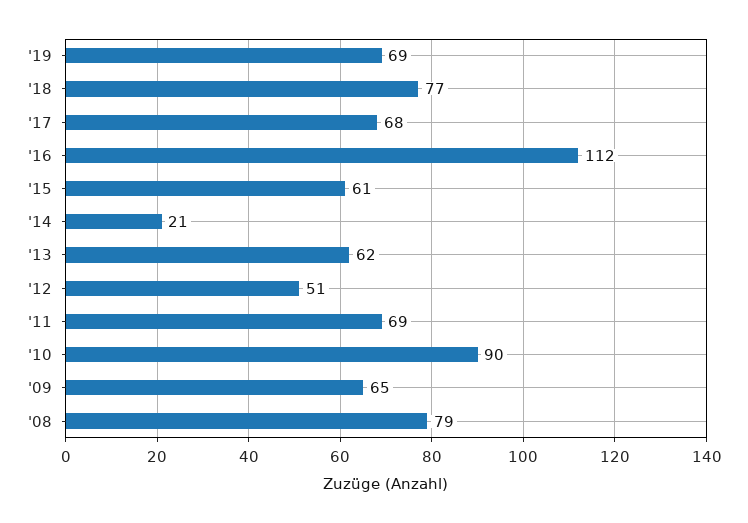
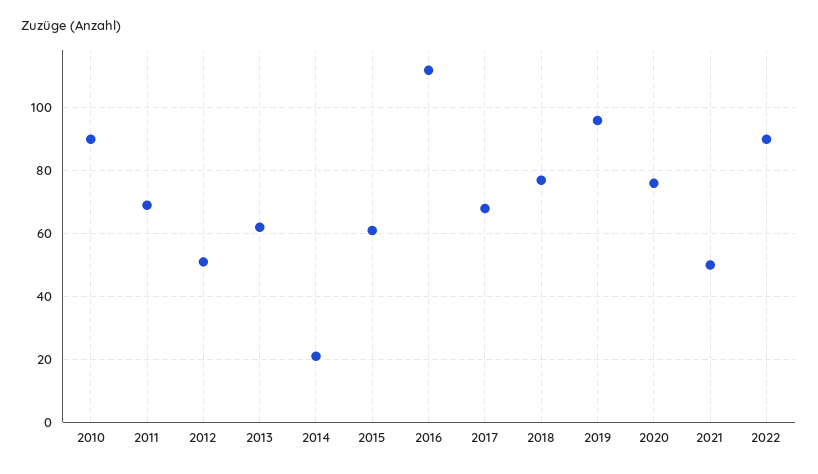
'19: 69 -> 95
'09: 65 -> none
'08: 79 -> none
2020: none -> 75
2021: none -> 50
2022: none -> 90

